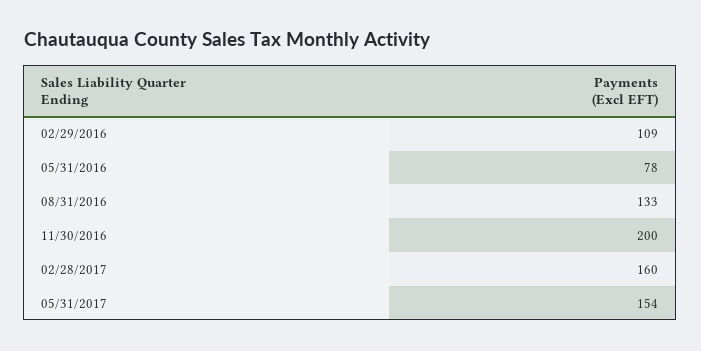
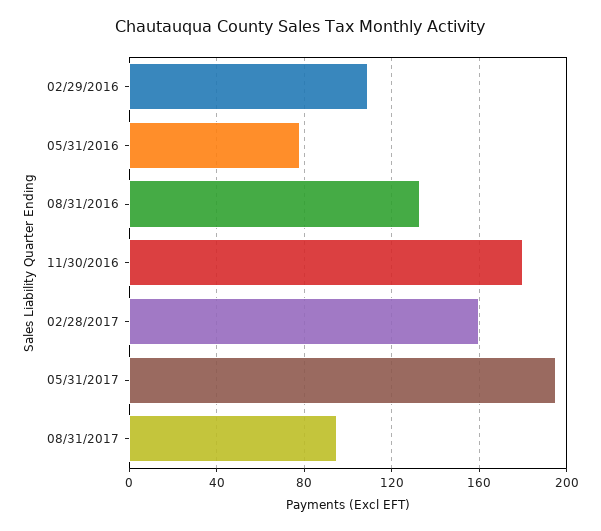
11/30/2016: 200 -> 180
05/31/2017: 154 -> 195
08/31/2017: none -> 95

